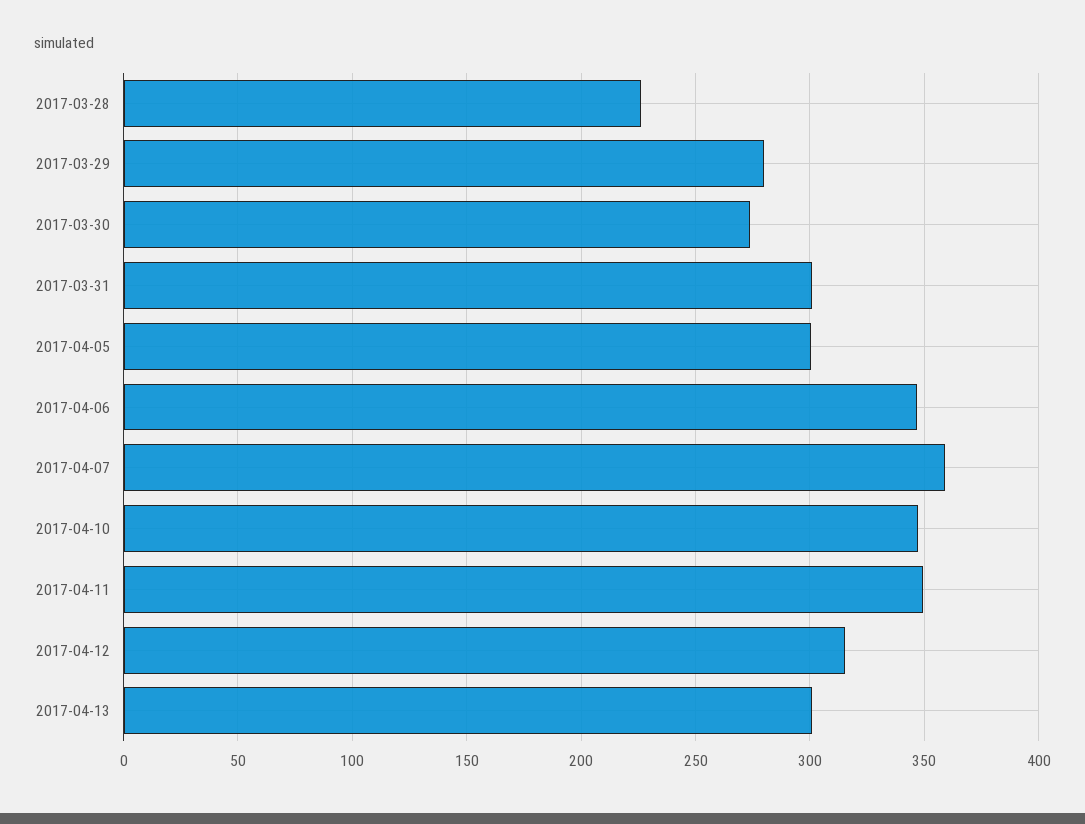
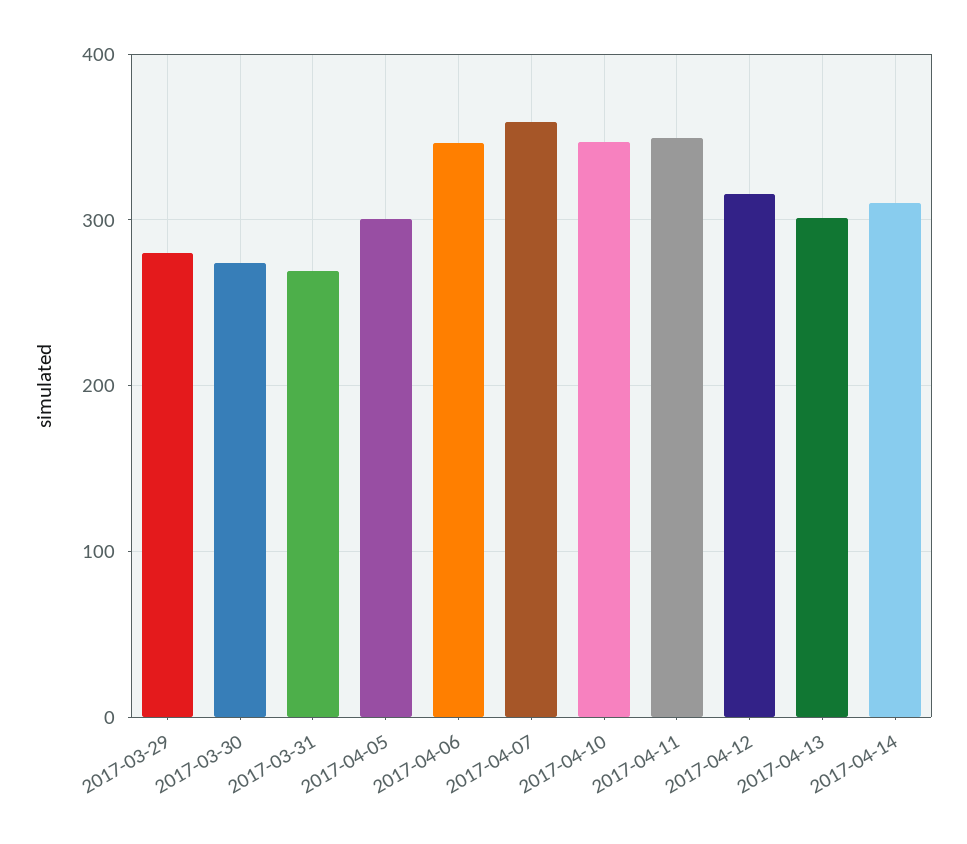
2017-03-28: 225 -> none
2017-03-31: 300 -> 270
2017-04-14: none -> 310

